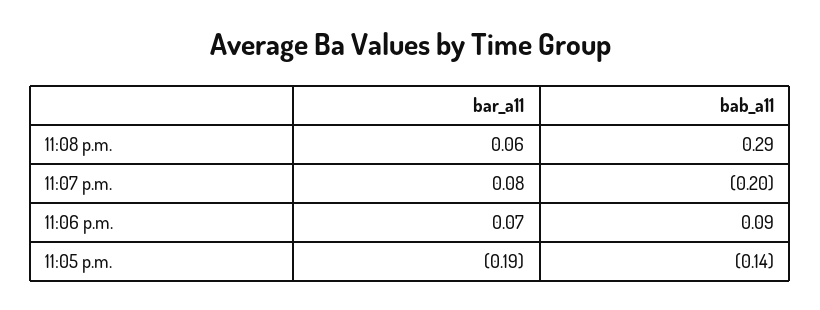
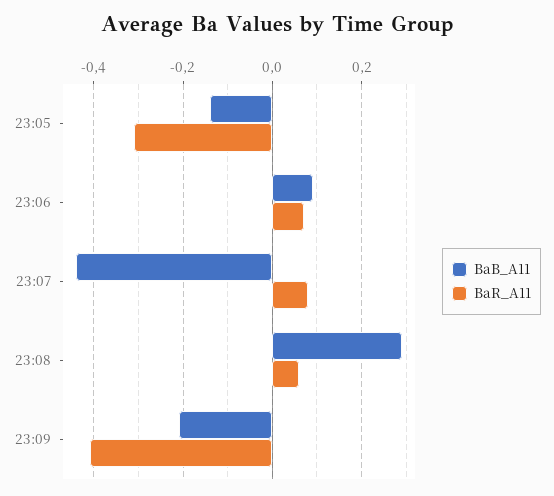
bab_a11, 11:07 p.m.: -0.2 -> -0.45
bar_a11, 11:05 p.m.: -0.19 -> -0.3
bab_a11, 23:09: none -> -0.2
bar_a11, 23:09: none -> -0.4

